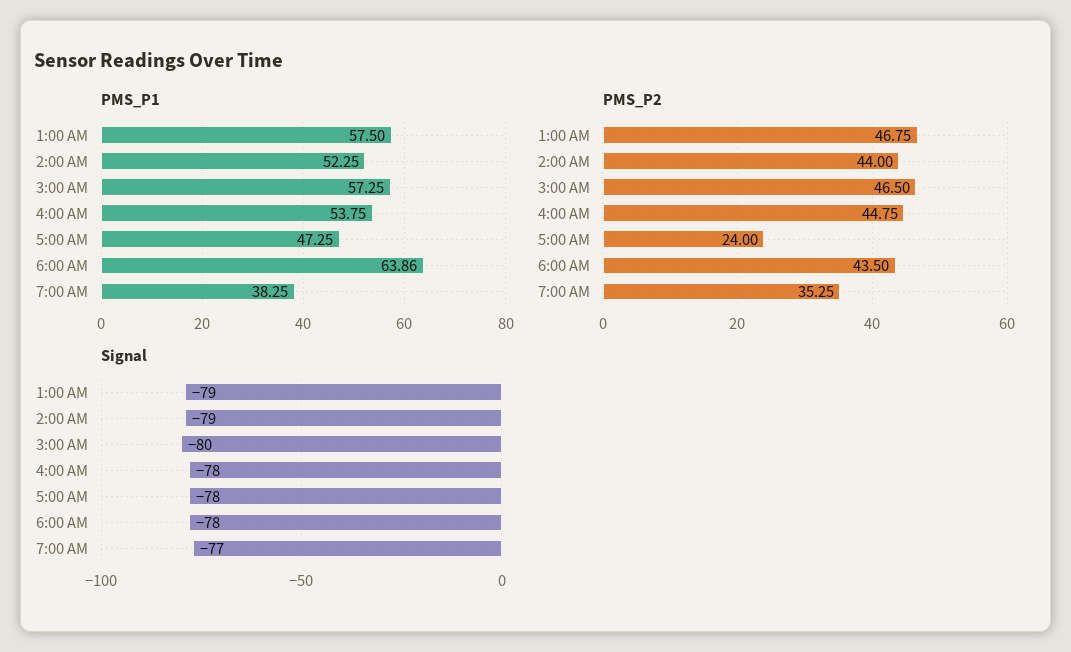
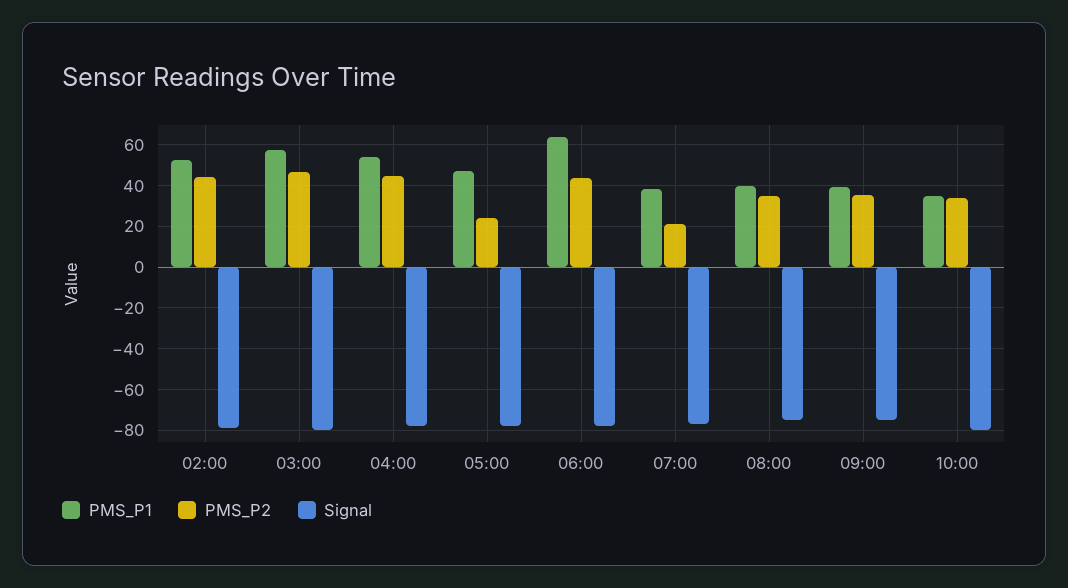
PMS_P1, 1:00 AM: 57.5 -> none
PMS_P2, 1:00 AM: 46.75 -> none
PMS_P2, 7:00 AM: 35.25 -> 20
Signal, 1:00 AM: -79 -> none
PMS_P1, 08:00: none -> 40
PMS_P2, 08:00: none -> 35
Signal, 08:00: none -> -75
PMS_P1, 09:00: none -> 40
PMS_P2, 09:00: none -> 35
Signal, 09:00: none -> -75
PMS_P1, 10:00: none -> 35
PMS_P2, 10:00: none -> 35
Signal, 10:00: none -> -80

